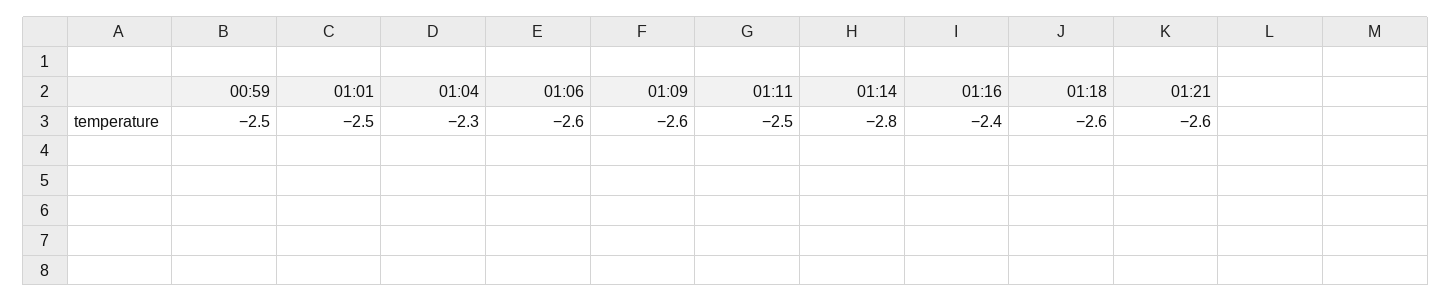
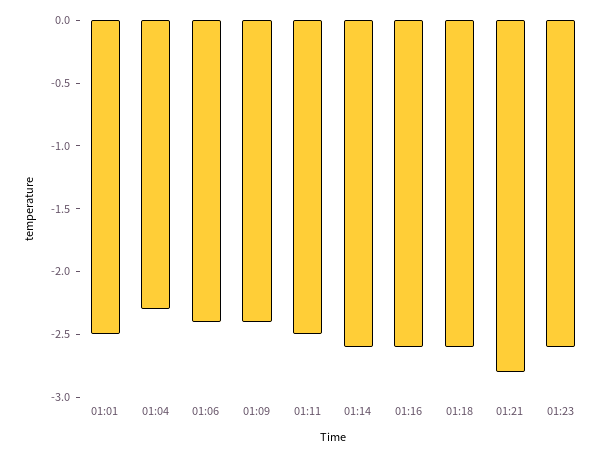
00:59: -2.5 -> none
01:06: -2.6 -> -2.4
01:09: -2.6 -> -2.4
01:14: -2.8 -> -2.6
01:16: -2.4 -> -2.6
01:21: -2.6 -> -2.8
01:23: none -> -2.6

